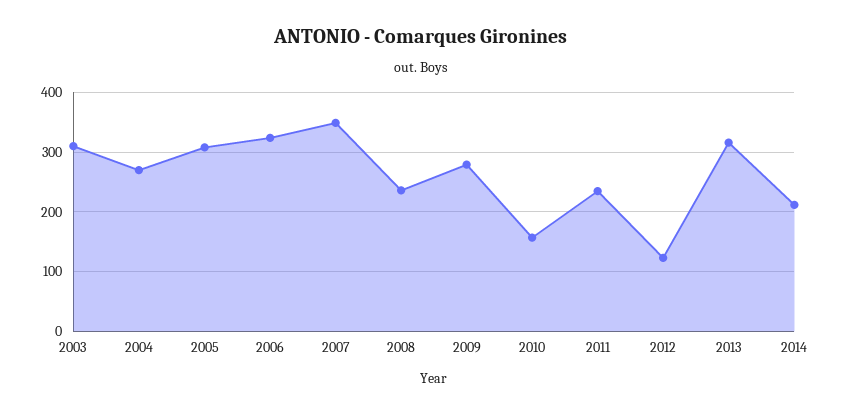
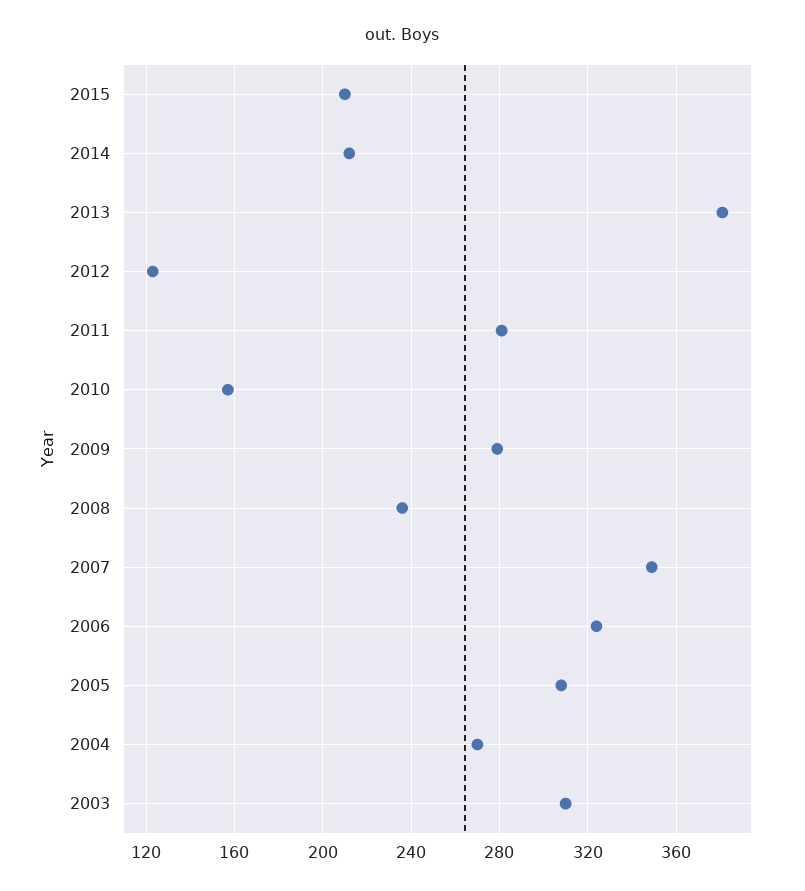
2011: 240 -> 280
2013: 320 -> 380
2015: none -> 210

